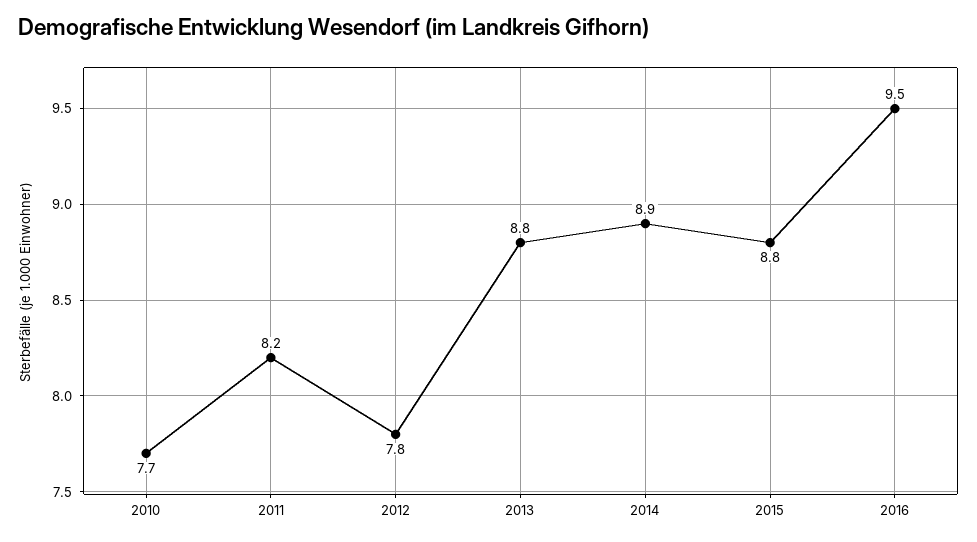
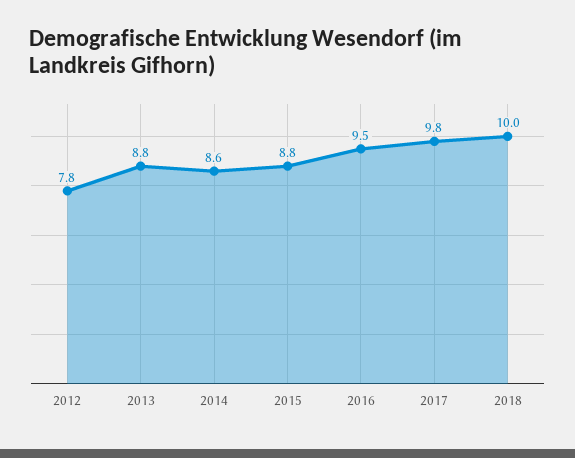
2010: 7.7 -> none
2011: 8.2 -> none
2014: 8.9 -> 8.6
2017: none -> 9.8
2018: none -> 10

